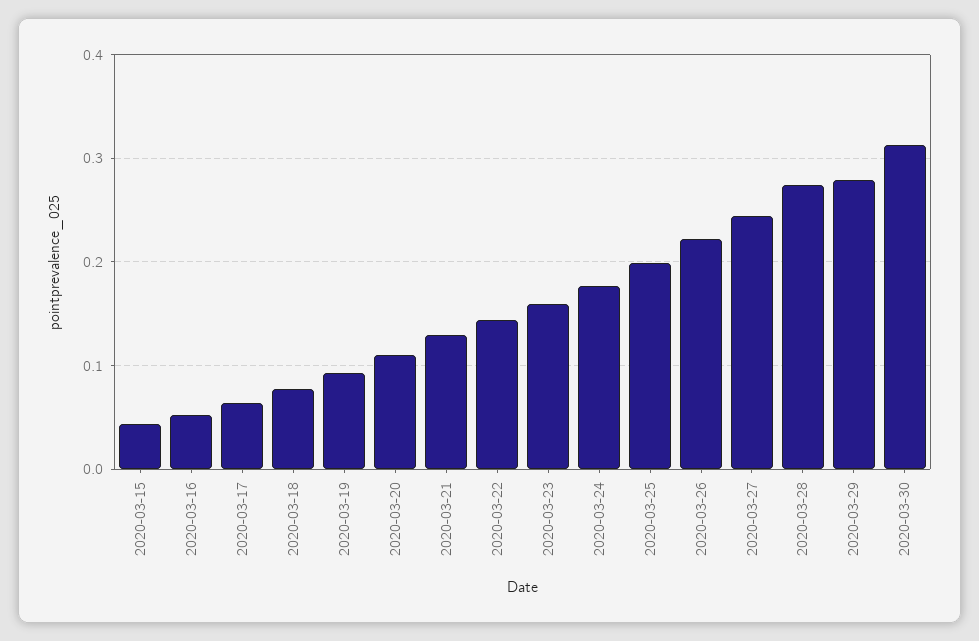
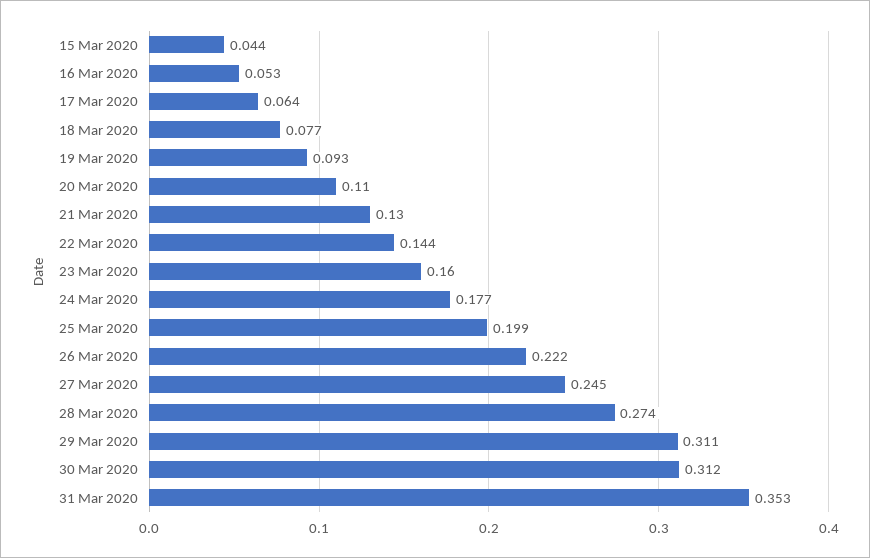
2020-03-29: 0.28 -> 0.311
31 Mar 2020: none -> 0.353

